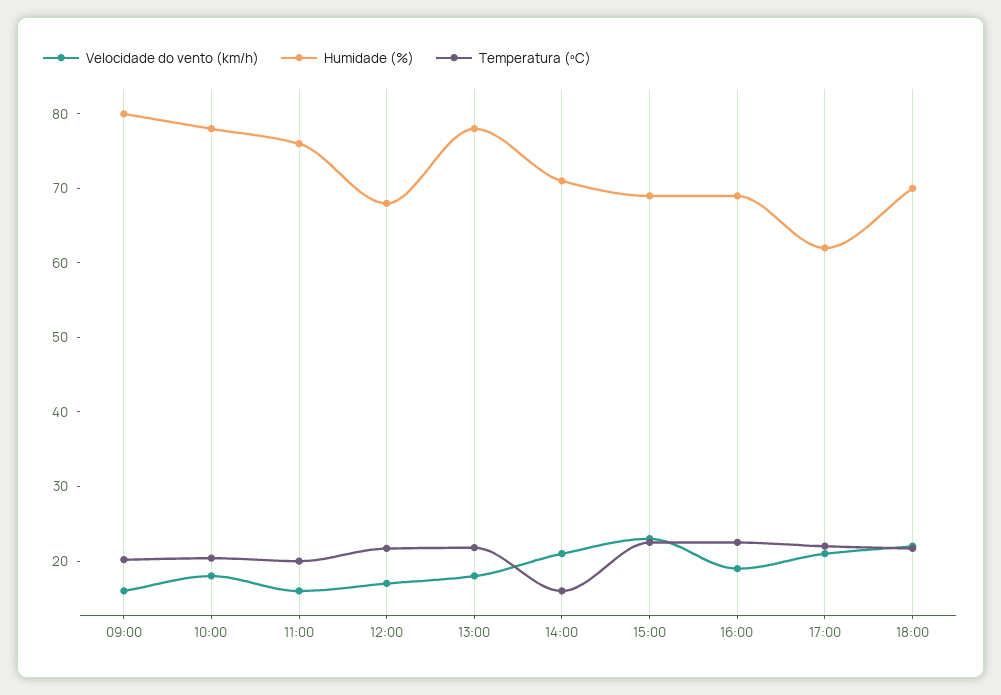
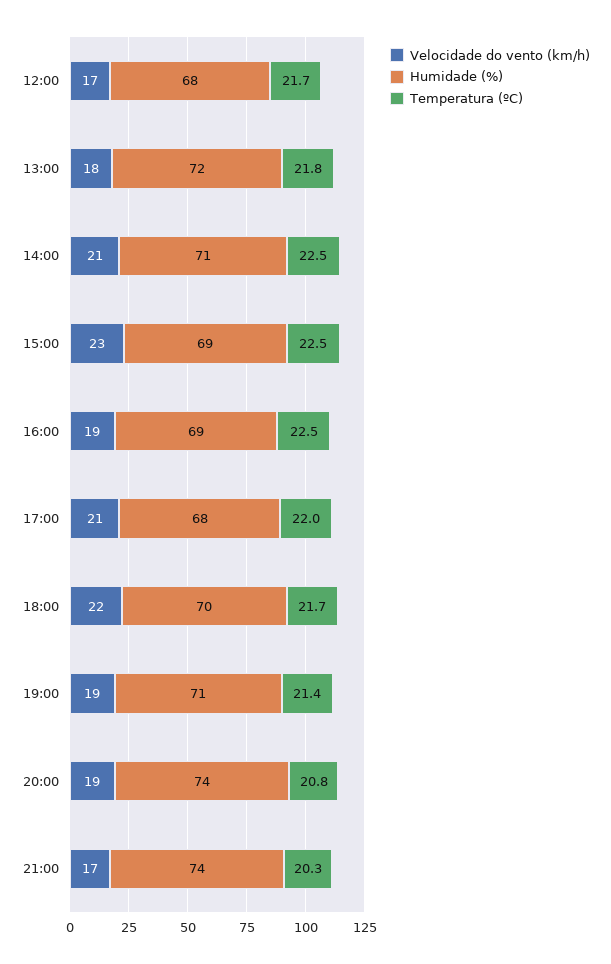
Velocidade do vento (km/h), 09:00: 16 -> none
Humidade (%), 09:00: 80 -> none
Temperatura (ºC), 09:00: 20 -> none
Velocidade do vento (km/h), 10:00: 18 -> none
Humidade (%), 10:00: 78 -> none
Temperatura (ºC), 10:00: 20 -> none
Velocidade do vento (km/h), 11:00: 16 -> none
Humidade (%), 11:00: 76 -> none
Temperatura (ºC), 11:00: 20 -> none
Humidade (%), 13:00: 78 -> 72
Temperatura (ºC), 14:00: 16 -> 22.5
Humidade (%), 17:00: 62 -> 68
Velocidade do vento (km/h), 19:00: none -> 19
Humidade (%), 19:00: none -> 71
Temperatura (ºC), 19:00: none -> 21.4
Velocidade do vento (km/h), 20:00: none -> 19
Humidade (%), 20:00: none -> 74
Temperatura (ºC), 20:00: none -> 20.8
Velocidade do vento (km/h), 21:00: none -> 17
Humidade (%), 21:00: none -> 74
Temperatura (ºC), 21:00: none -> 20.3

